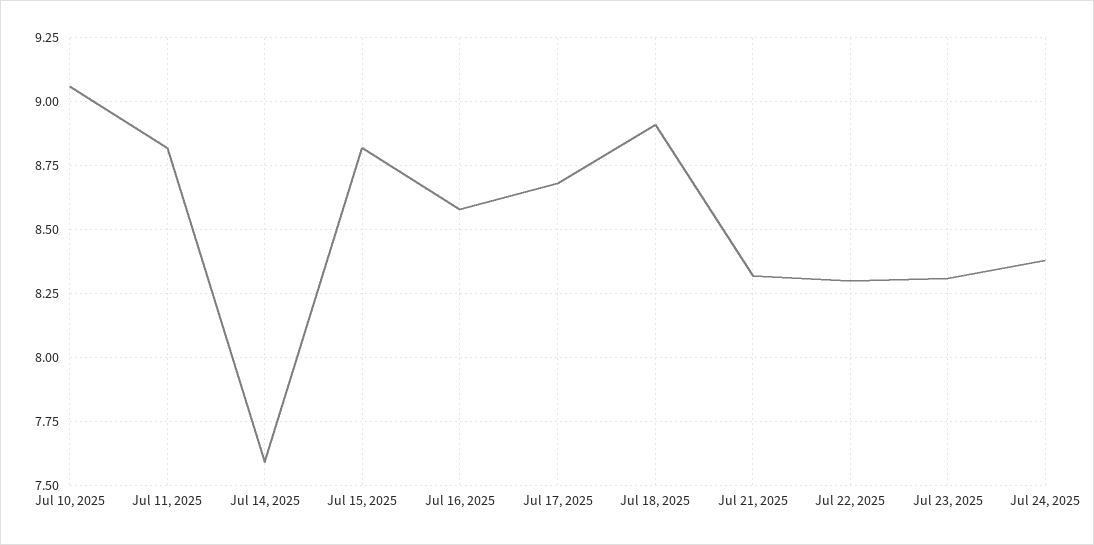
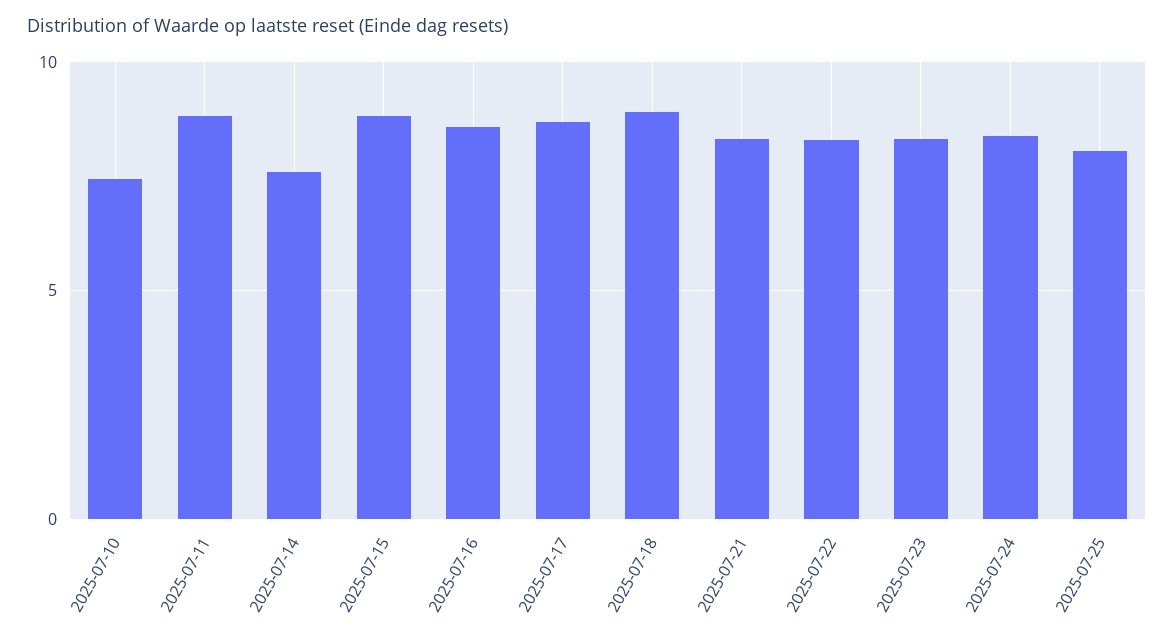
Jul 10, 2025: 9.05 -> 7.5
2025-07-25: none -> 8

